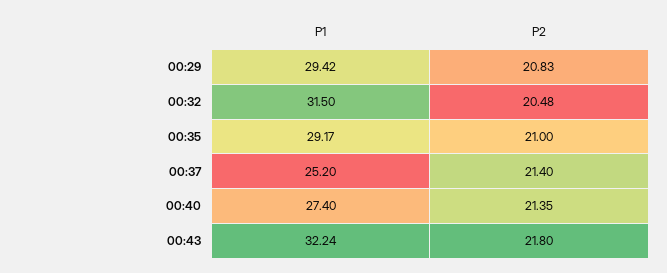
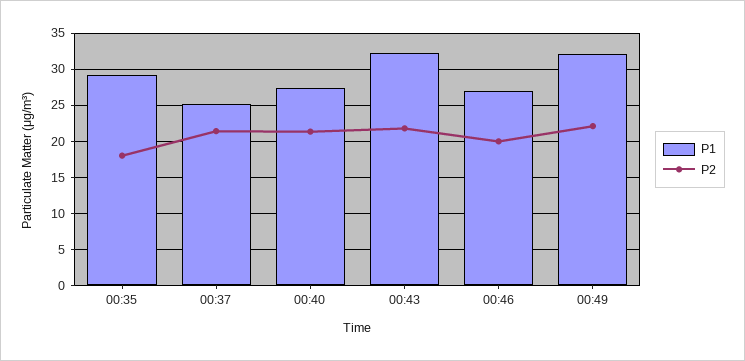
P1, 00:29: 29.42 -> none
P2, 00:29: 20.83 -> none
P1, 00:32: 31.5 -> none
P2, 00:32: 20.48 -> none
P2, 00:35: 21 -> 18
P1, 00:46: none -> 27
P2, 00:46: none -> 20
P1, 00:49: none -> 32
P2, 00:49: none -> 22

